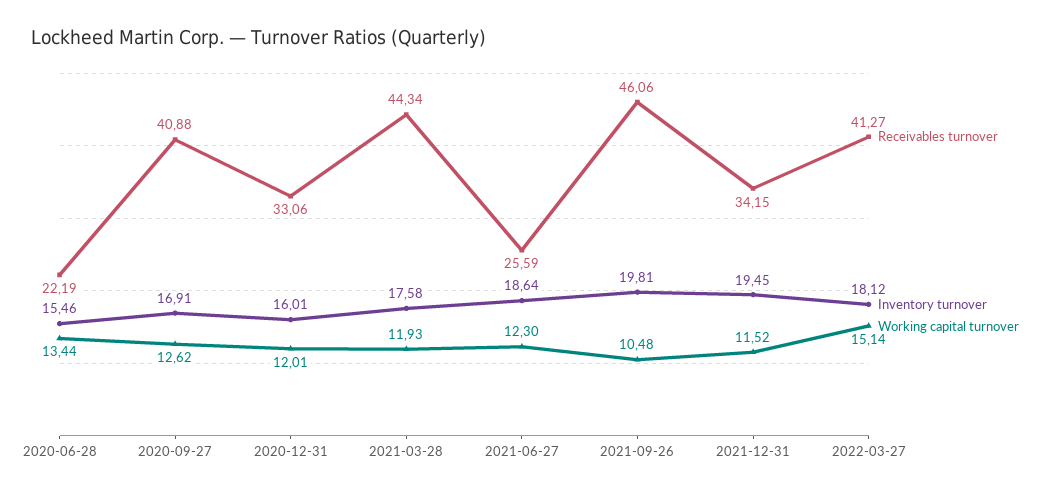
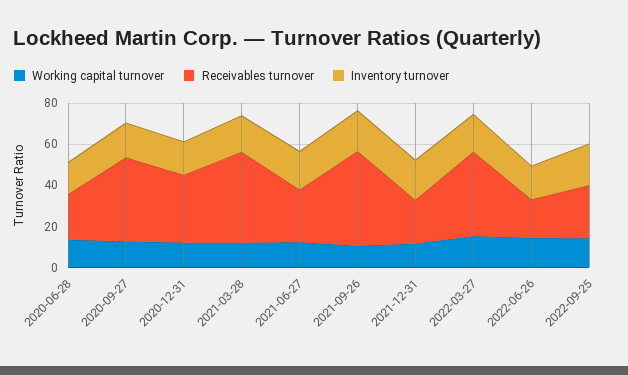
Receivables turnover, 2021-12-31: 34.15 -> 20
Working capital turnover, 2022-06-26: none -> 15
Receivables turnover, 2022-06-26: none -> 20
Inventory turnover, 2022-06-26: none -> 15
Working capital turnover, 2022-09-25: none -> 15
Receivables turnover, 2022-09-25: none -> 25
Inventory turnover, 2022-09-25: none -> 20

